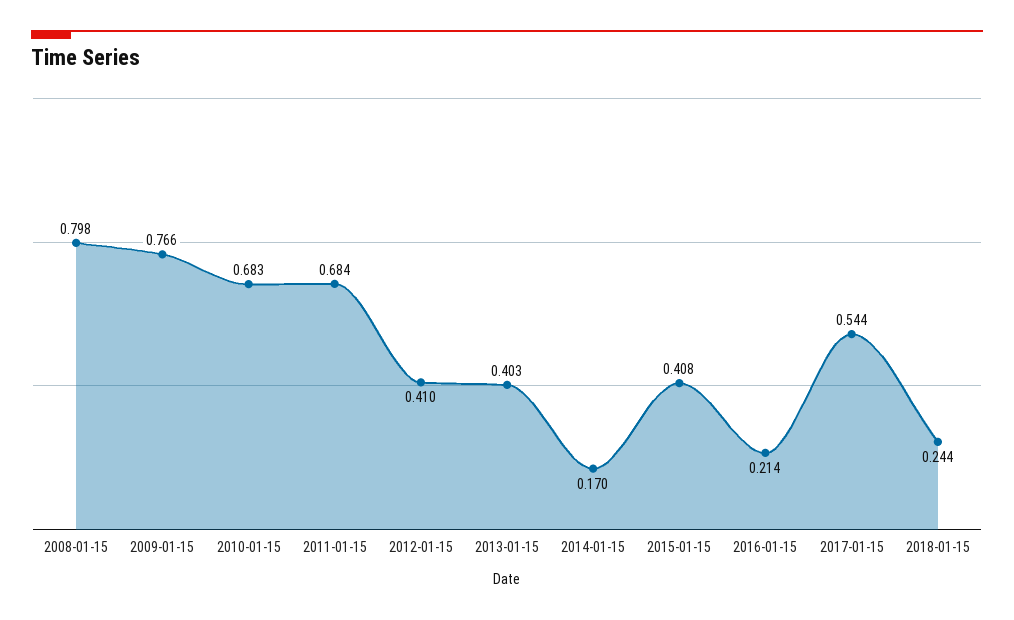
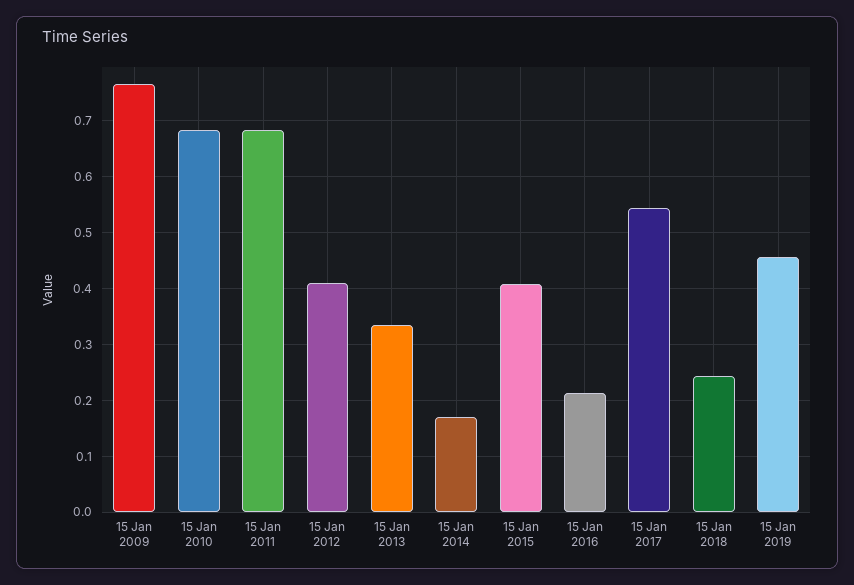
2008-01-15: 0.798 -> none
2013-01-15: 0.403 -> 0.34
15 Jan 2019: none -> 0.46

